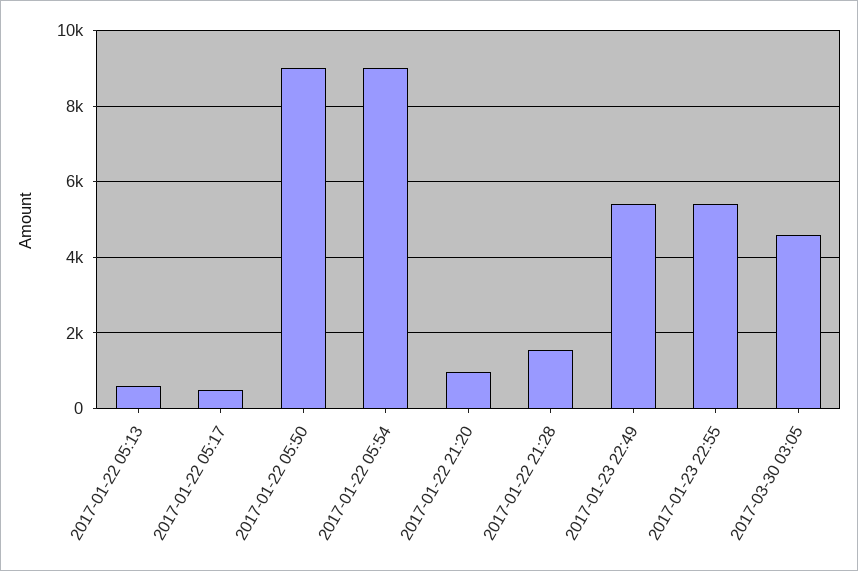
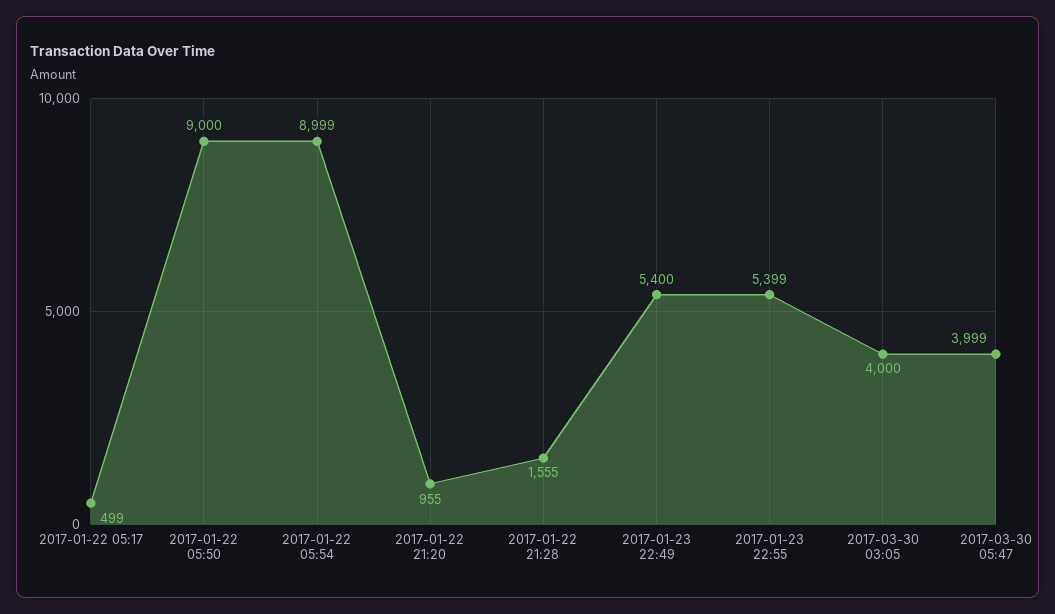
2017-01-22 05:13: 600 -> none
2017-03-30 03:05: 4600 -> 4000
2017-03-30 05:47: none -> 3999

